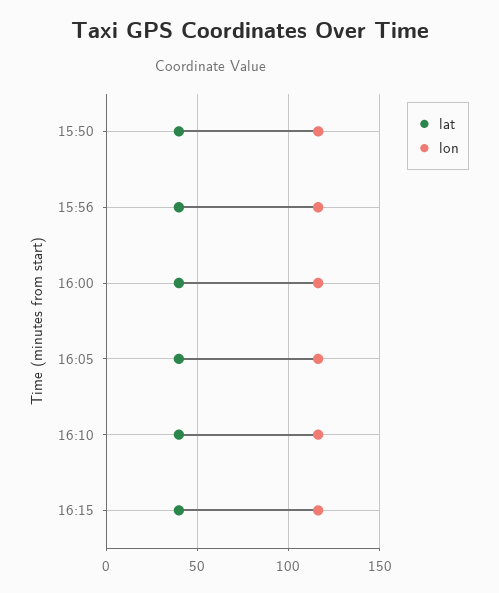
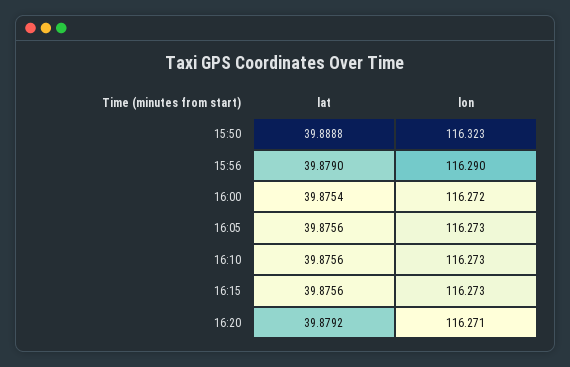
lat, 16:20: none -> 39.8792
lon, 16:20: none -> 116.271

